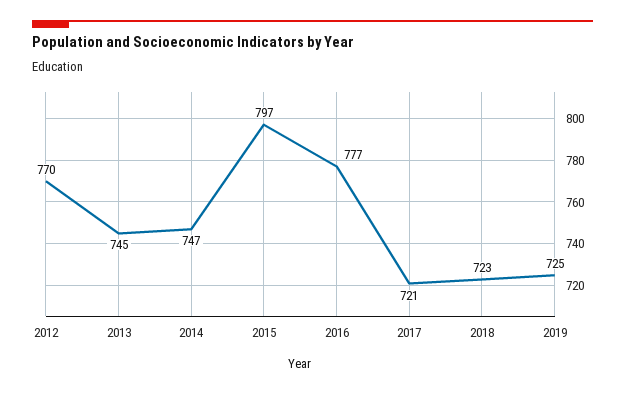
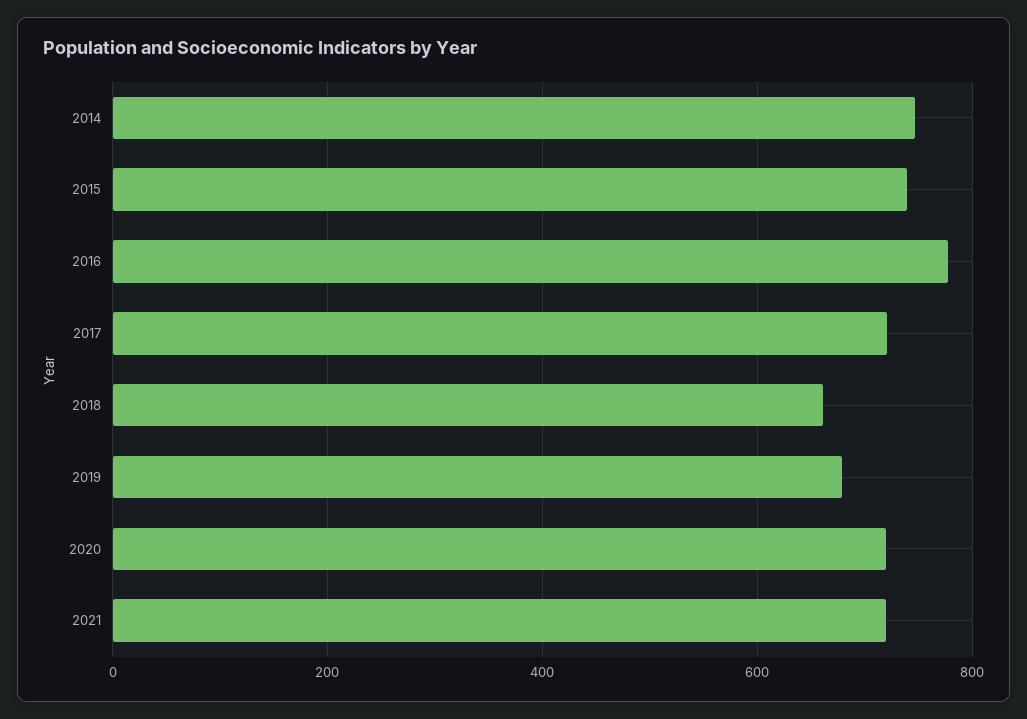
2012: 770 -> none
2013: 745 -> none
2015: 797 -> 740
2018: 723 -> 660
2019: 725 -> 680
2020: none -> 720
2021: none -> 720

